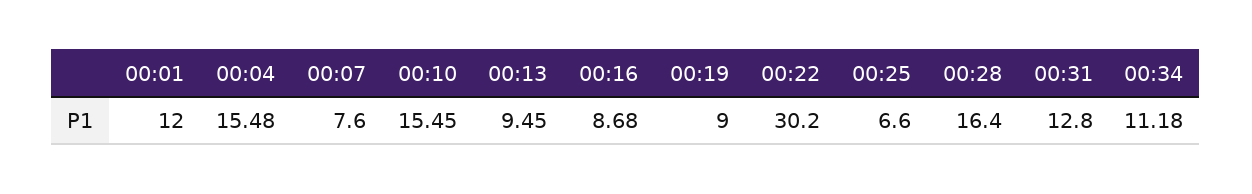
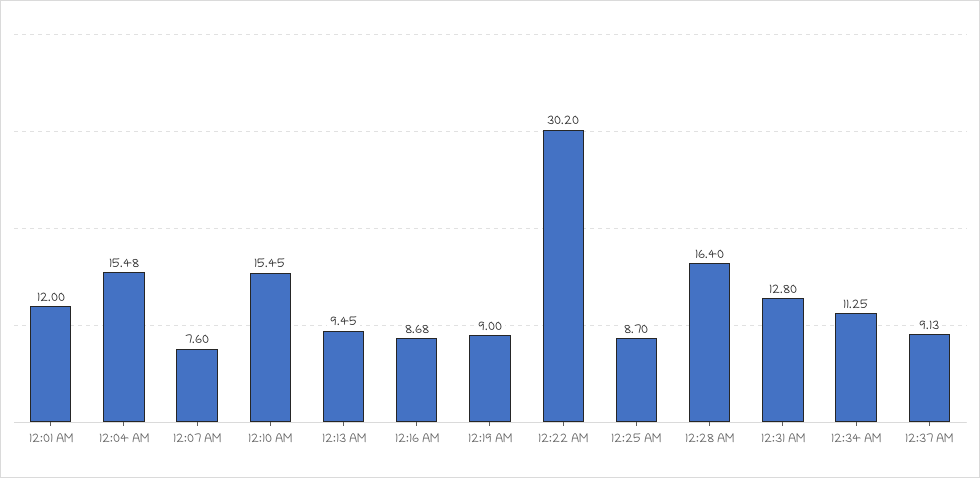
00:25: 6.6 -> 8.7
00:34: 11.18 -> 11.25
12:37 AM: none -> 9.13

